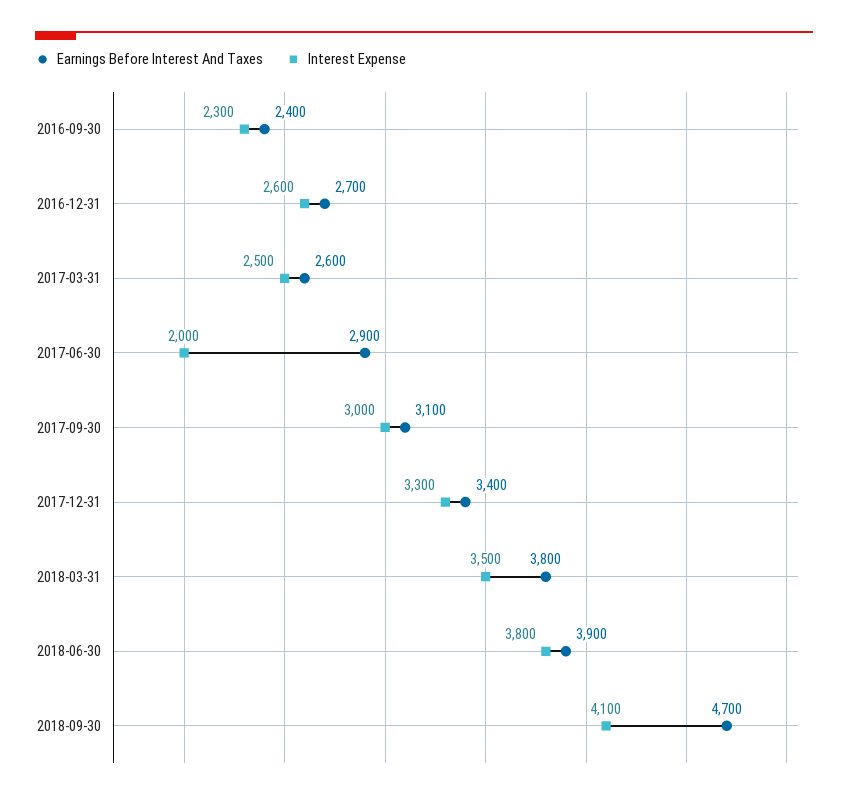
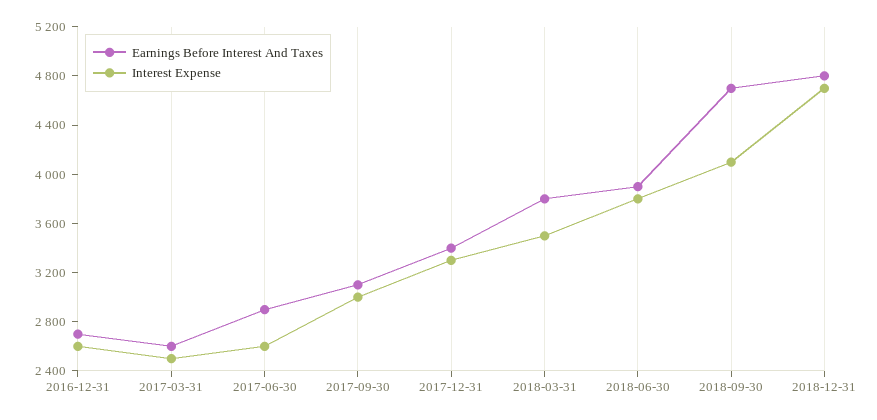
Earnings Before Interest And Taxes, 2016-09-30: 2400 -> none
Interest Expense, 2016-09-30: 2300 -> none
Interest Expense, 2017-06-30: 2000 -> 2600
Earnings Before Interest And Taxes, 2018-12-31: none -> 4800
Interest Expense, 2018-12-31: none -> 4700

